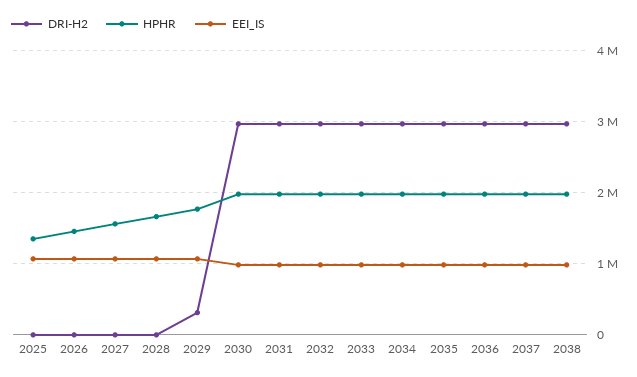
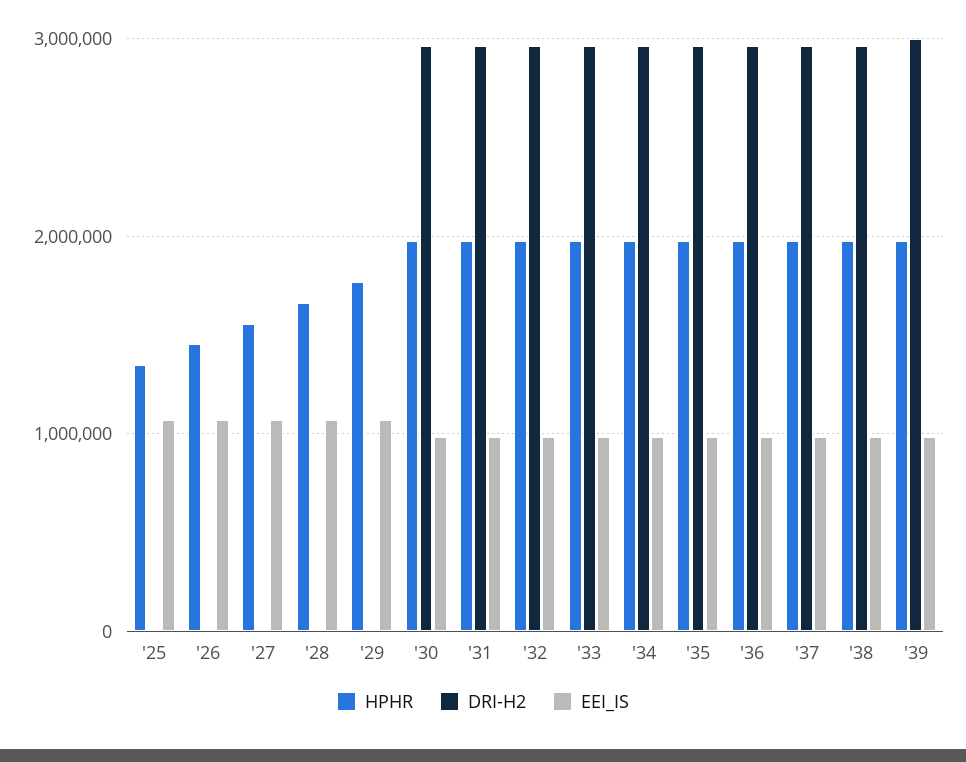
DRI-H2, 2029: 300000 -> 0
HPHR, '39: none -> 2000000
DRI-H2, '39: none -> 3000000
EEI_IS, '39: none -> 1000000

